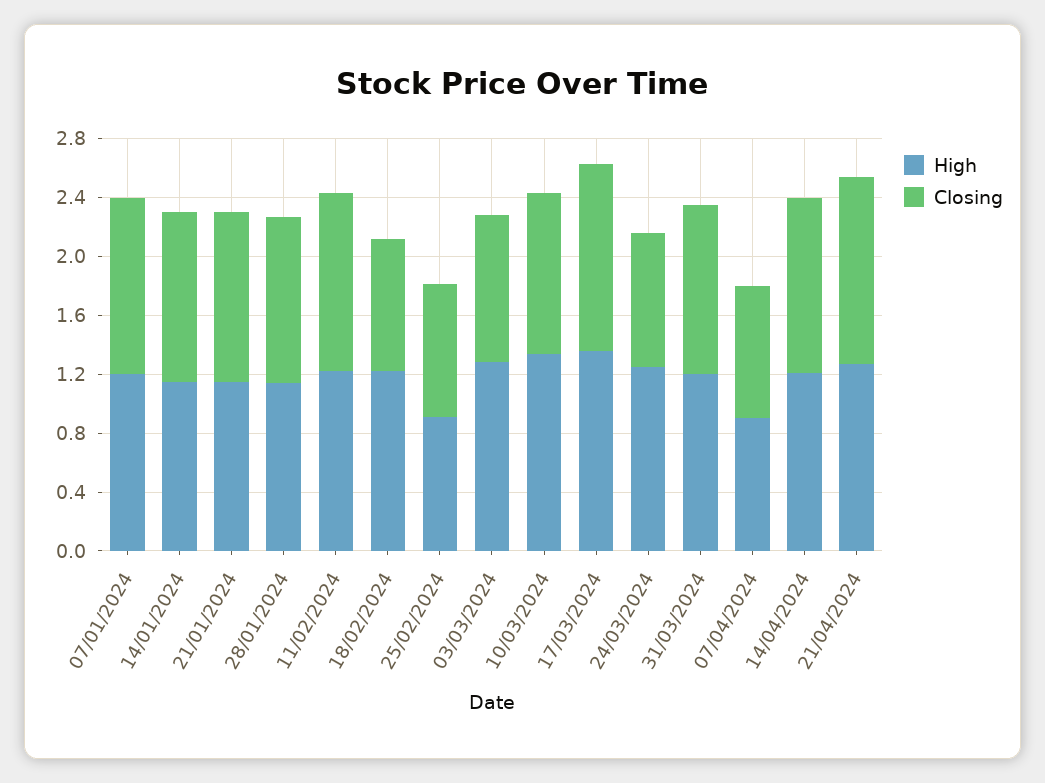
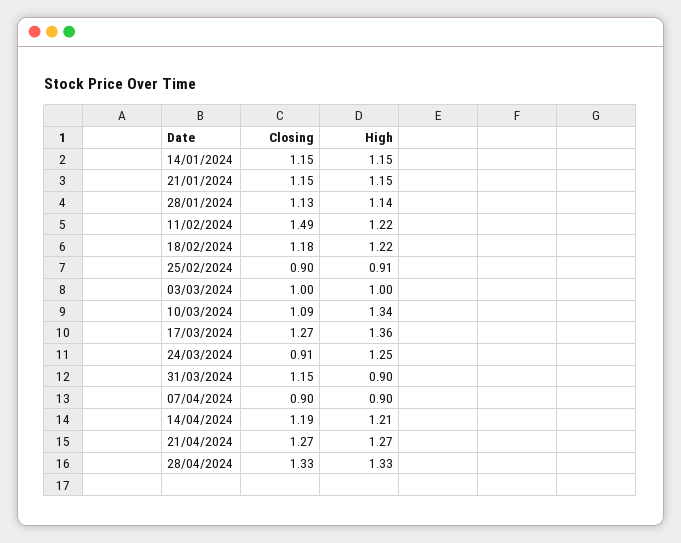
High, 07/01/2024: 1.2 -> none
Closing, 07/01/2024: 1.2 -> none
Closing, 11/02/2024: 1.2 -> 1.49
Closing, 18/02/2024: 0.9 -> 1.18
High, 03/03/2024: 1.3 -> 1
High, 31/03/2024: 1.2 -> 0.9
Closing, 28/04/2024: none -> 1.33
High, 28/04/2024: none -> 1.33

